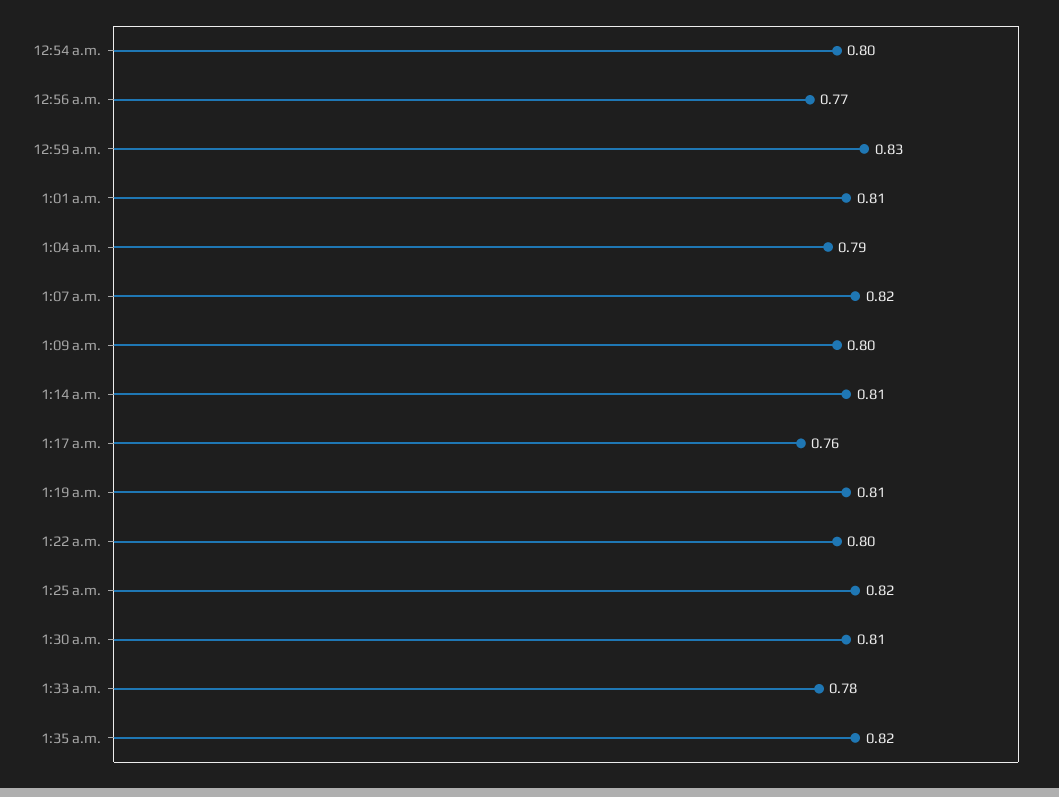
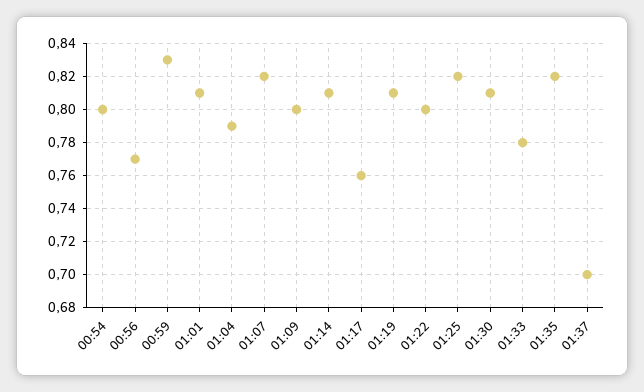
01:37: none -> 0.7

